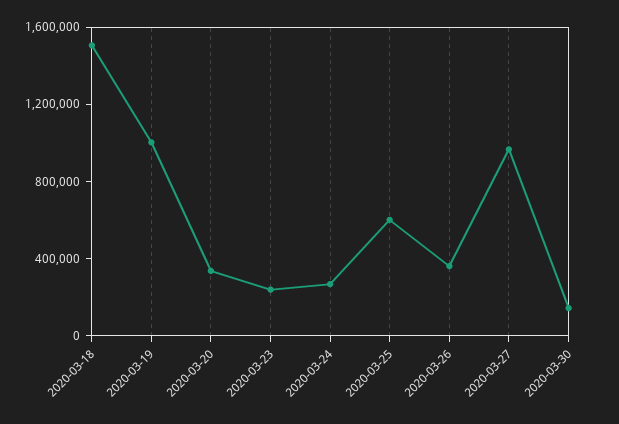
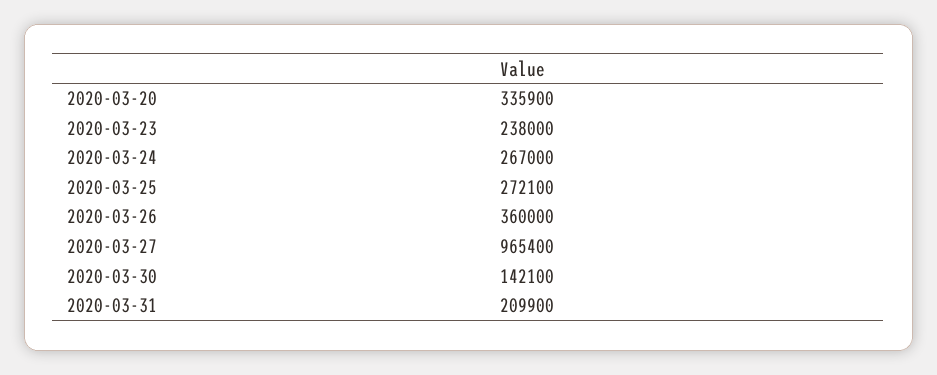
2020-03-18: 1500000 -> none
2020-03-19: 1000000 -> none
2020-03-25: 600000 -> 272100
2020-03-31: none -> 209900

